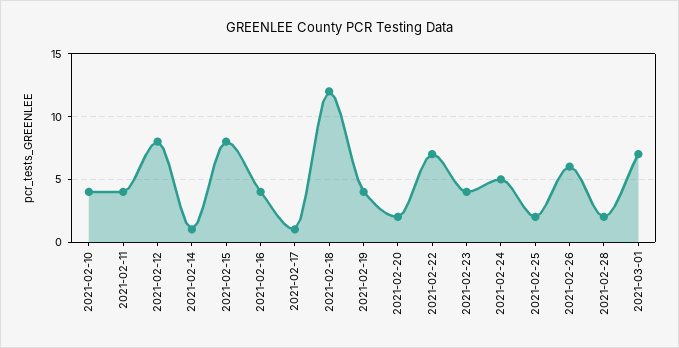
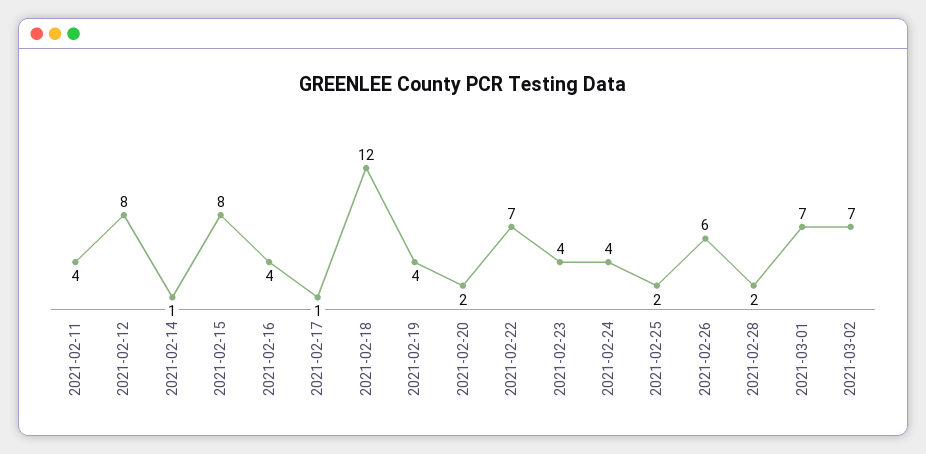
2021-02-10: 4 -> none
2021-02-24: 5 -> 4
2021-03-02: none -> 7

